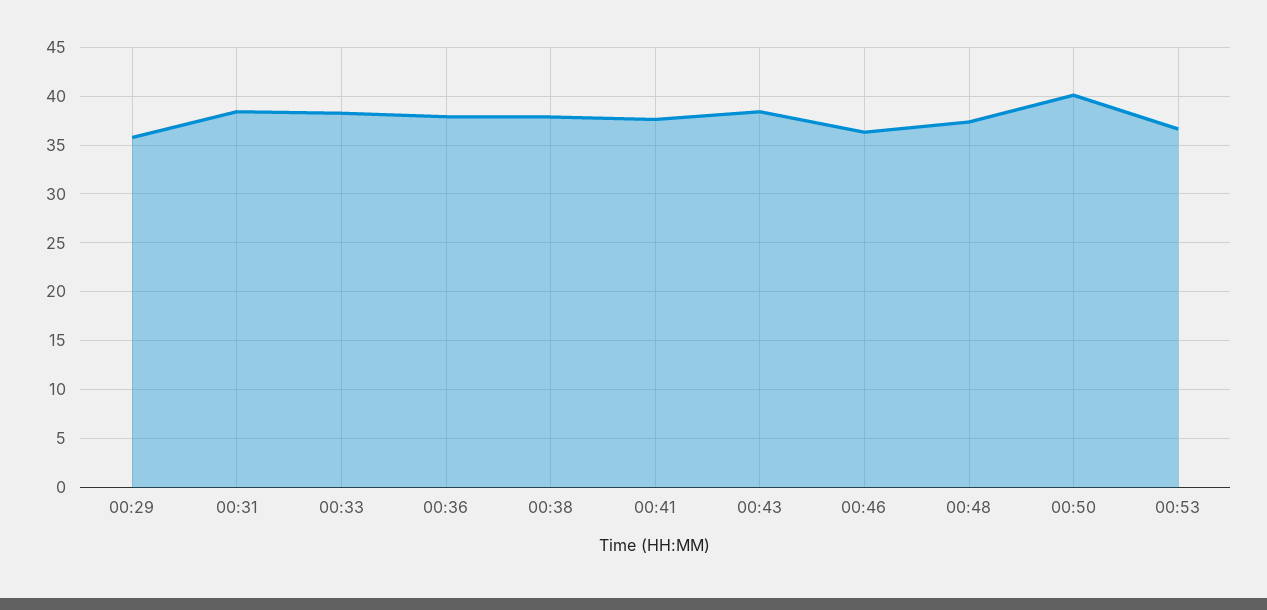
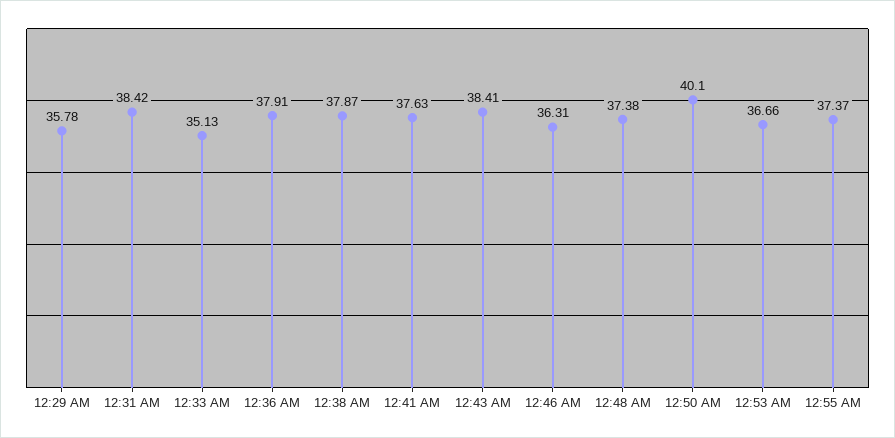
00:33: 38 -> 35.13
12:55 AM: none -> 37.37

